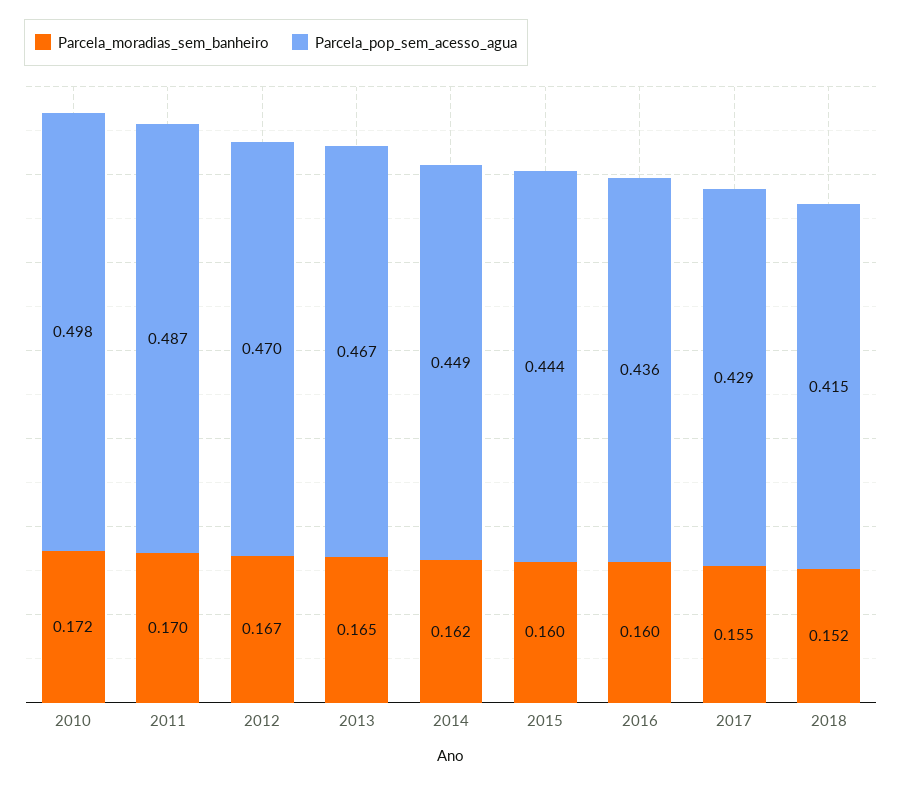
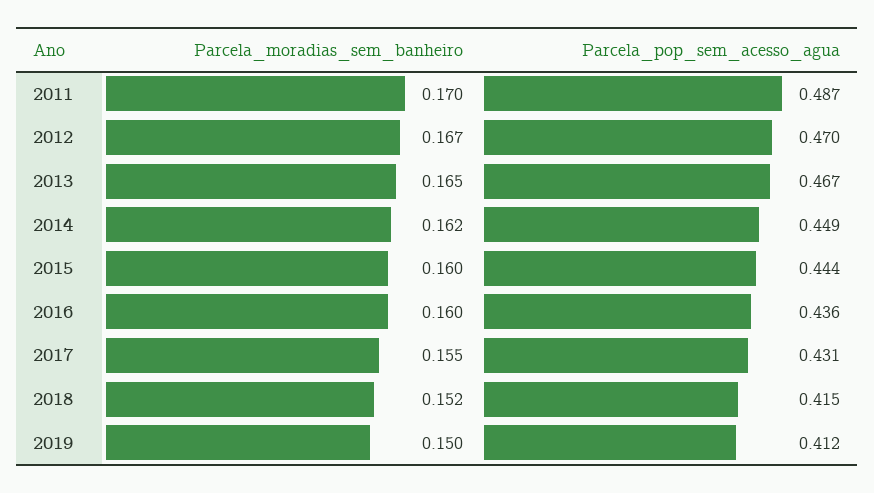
Parcela_moradias_sem_banheiro, 2010: 0.172 -> none
Parcela_pop_sem_acesso_agua, 2010: 0.498 -> none
Parcela_pop_sem_acesso_agua, 2017: 0.429 -> 0.431
Parcela_moradias_sem_banheiro, 2019: none -> 0.15
Parcela_pop_sem_acesso_agua, 2019: none -> 0.412

